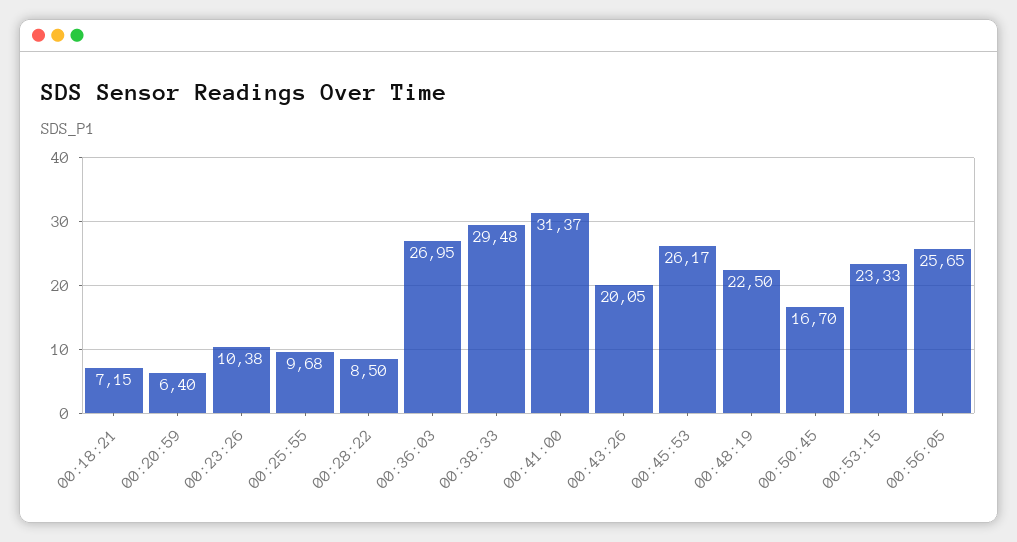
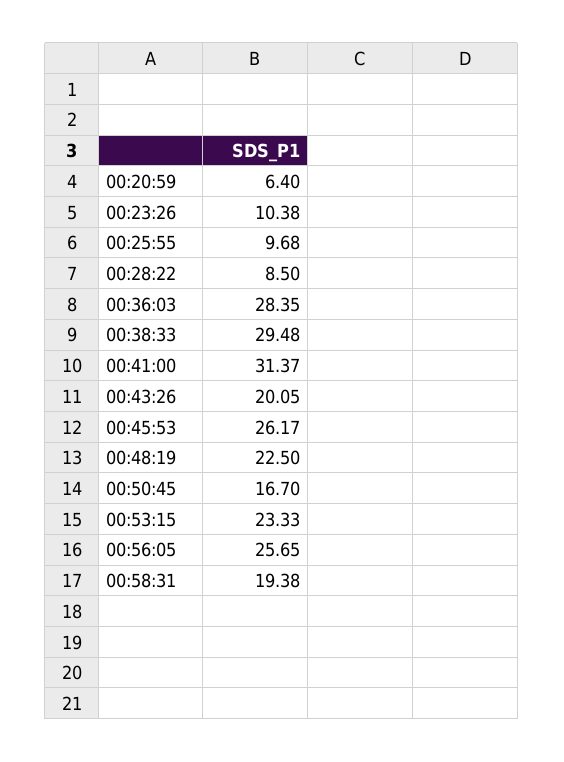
00:18:21: 7.15 -> none
00:36:03: 26.95 -> 28.35
00:58:31: none -> 19.38

